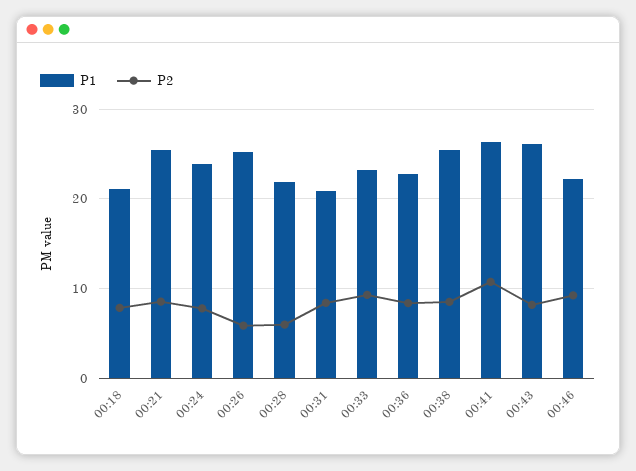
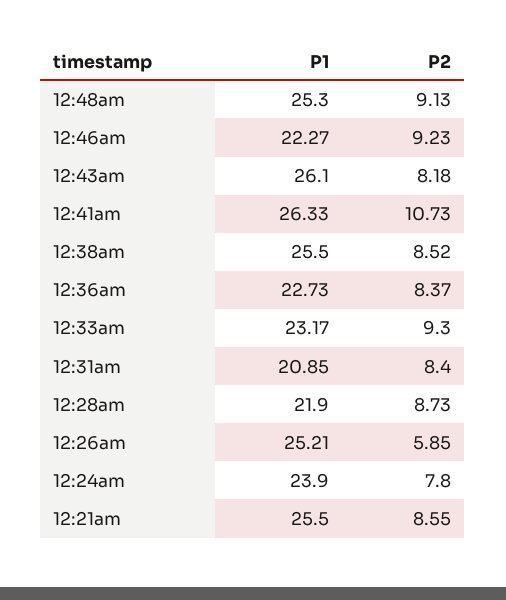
P1, 00:18: 21 -> none
P2, 00:18: 8 -> none
P2, 00:28: 6 -> 8.73
P1, 12:48am: none -> 25.3
P2, 12:48am: none -> 9.13

